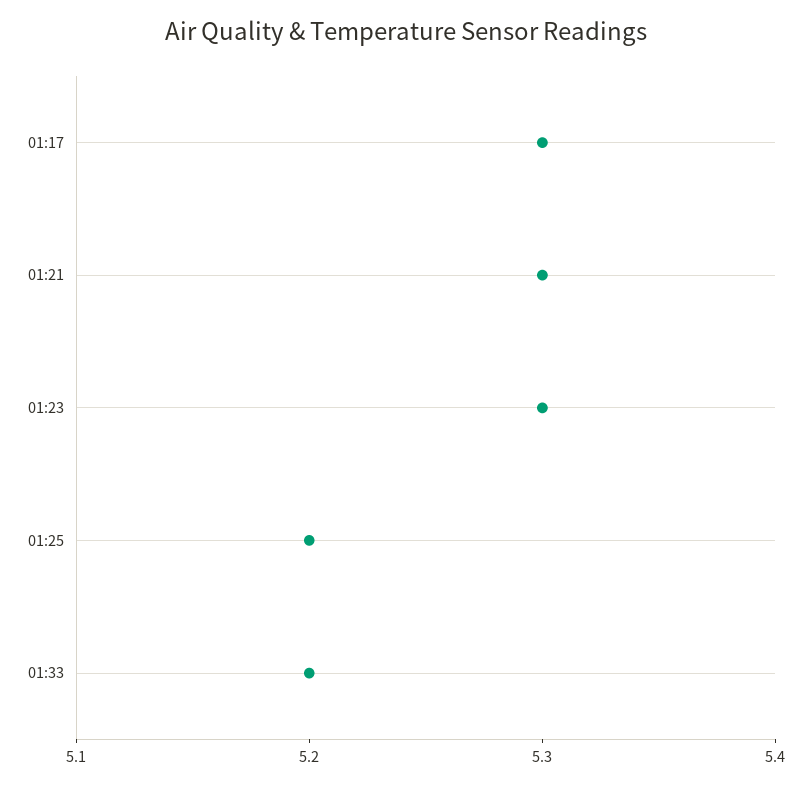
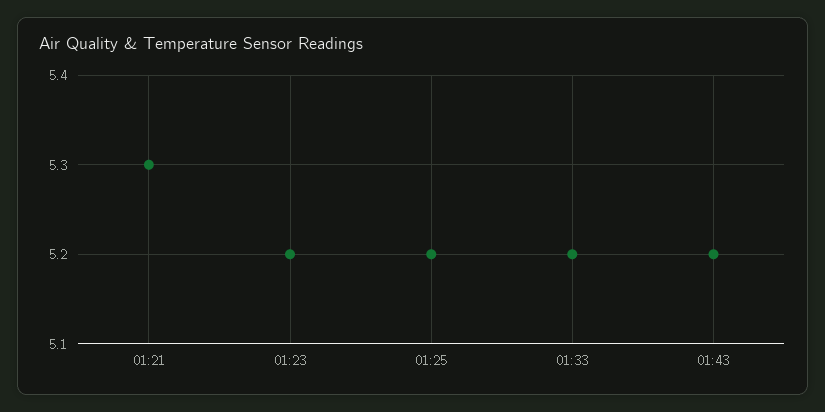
01:17: 5.3 -> none
01:23: 5.3 -> 5.2
01:43: none -> 5.2

